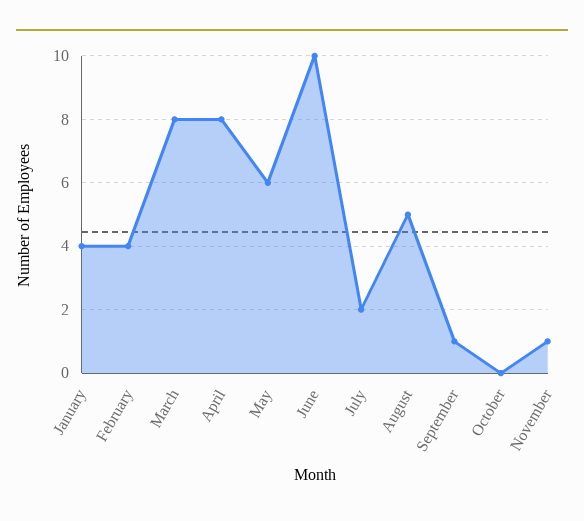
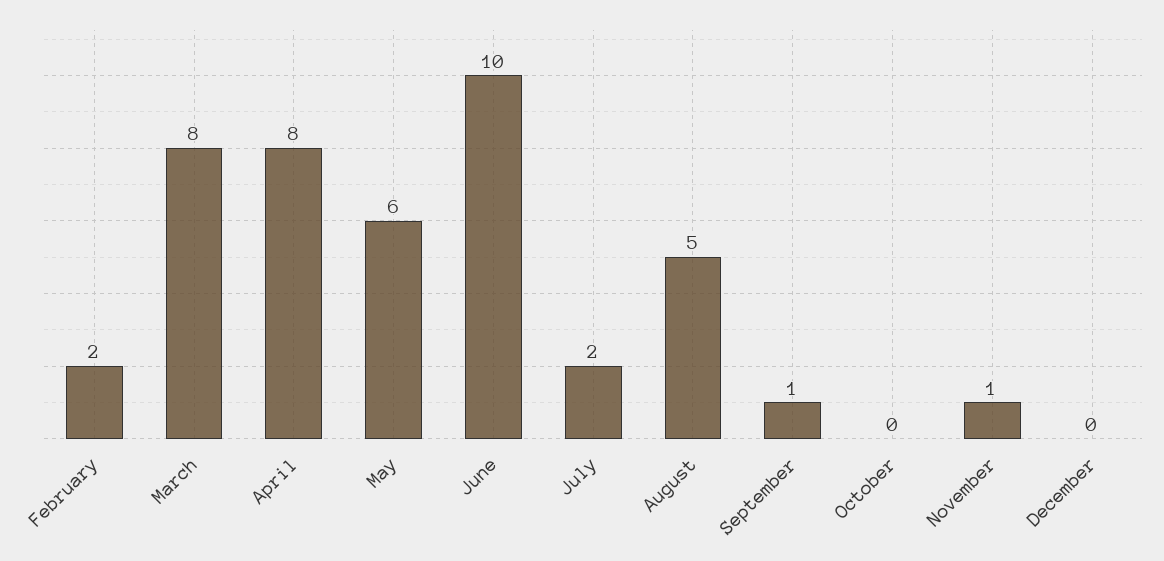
January: 4 -> none
February: 4 -> 2
December: none -> 0

